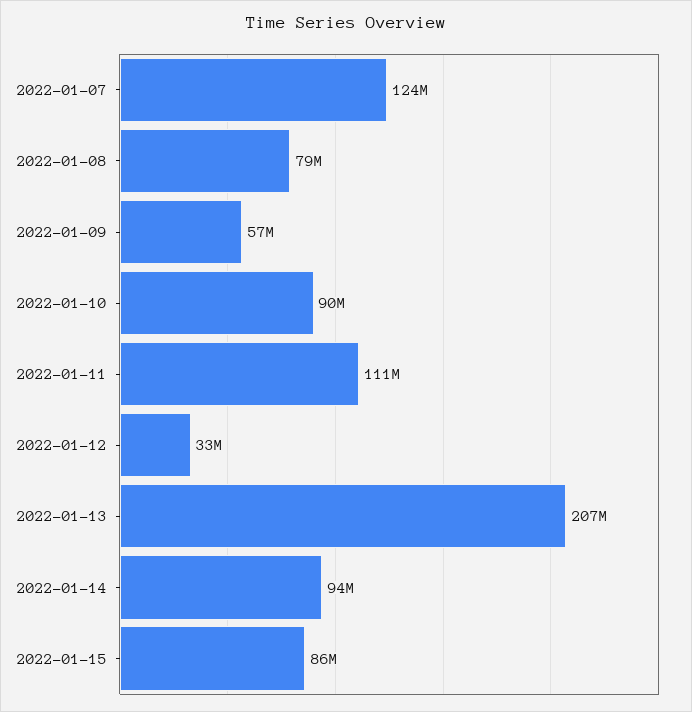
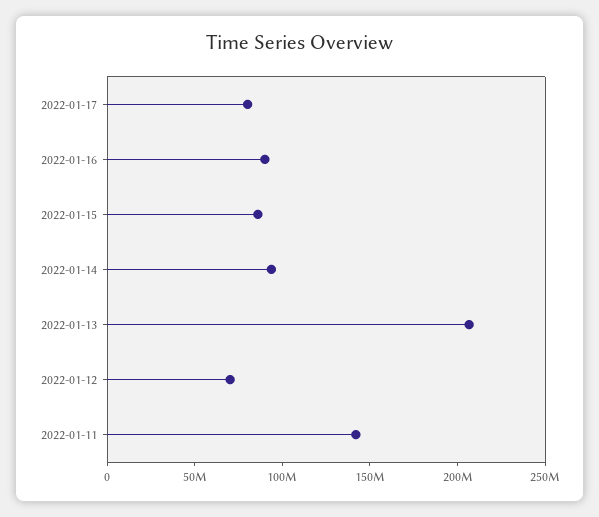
2022-01-07: 124000000 -> none
2022-01-08: 79000000 -> none
2022-01-09: 57000000 -> none
2022-01-10: 90000000 -> none
2022-01-11: 111000000 -> 140000000
2022-01-12: 33000000 -> 70000000
2022-01-17: none -> 80000000
2022-01-16: none -> 90000000

